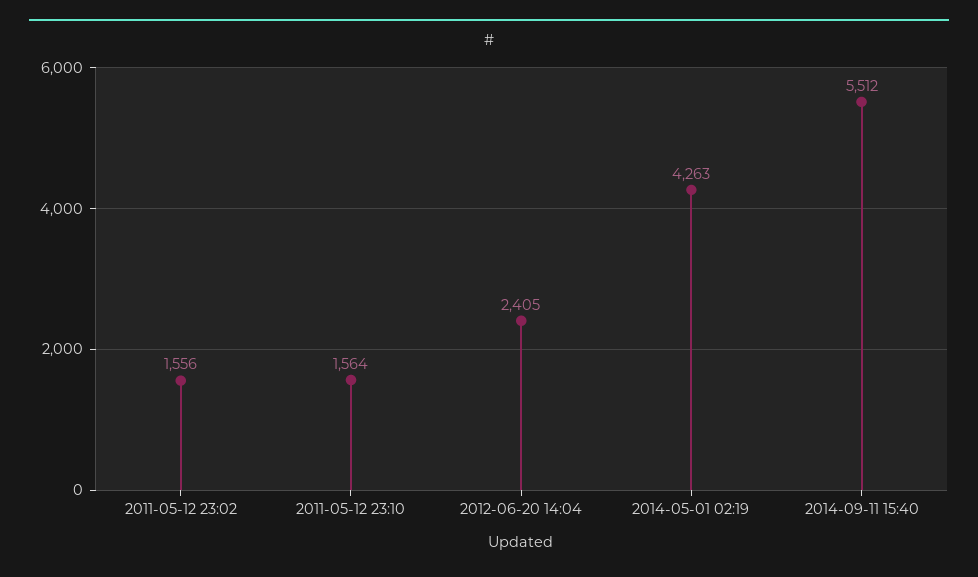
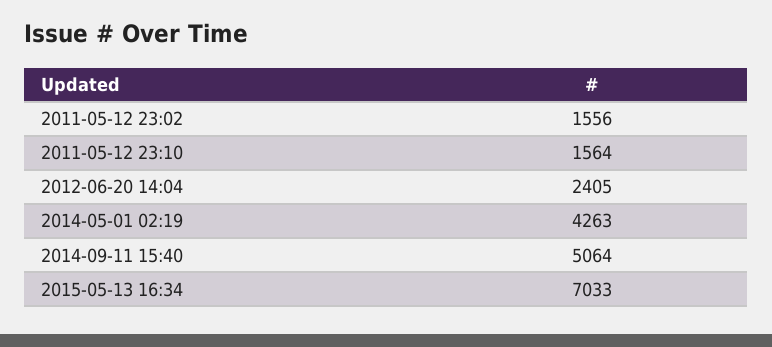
2014-09-11 15:40: 5512 -> 5064
2015-05-13 16:34: none -> 7033

